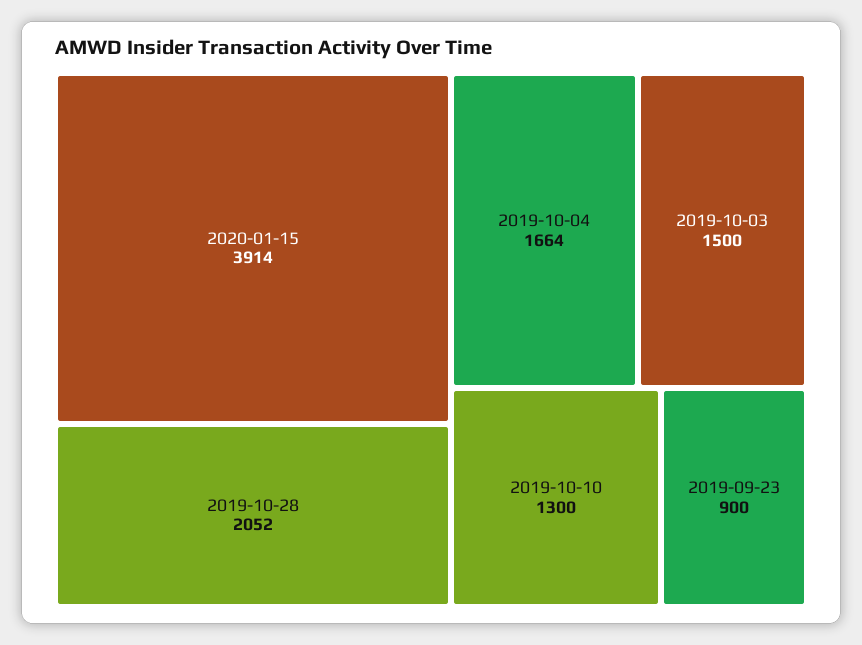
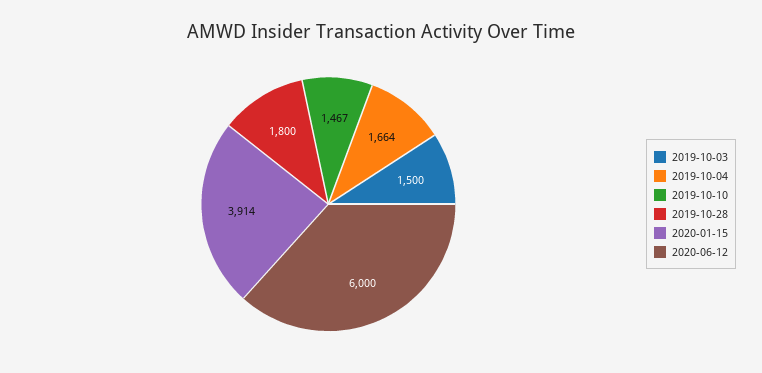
2019-10-28: 2052 -> 1800
2019-10-10: 1300 -> 1467
2019-09-23: 900 -> none
2020-06-12: none -> 6000

